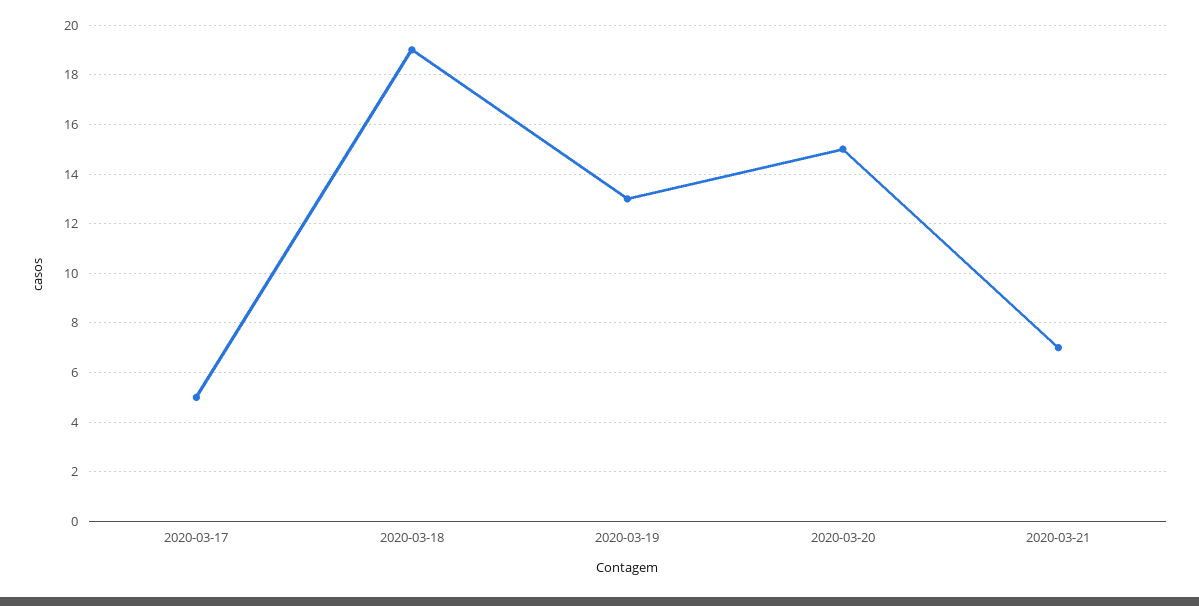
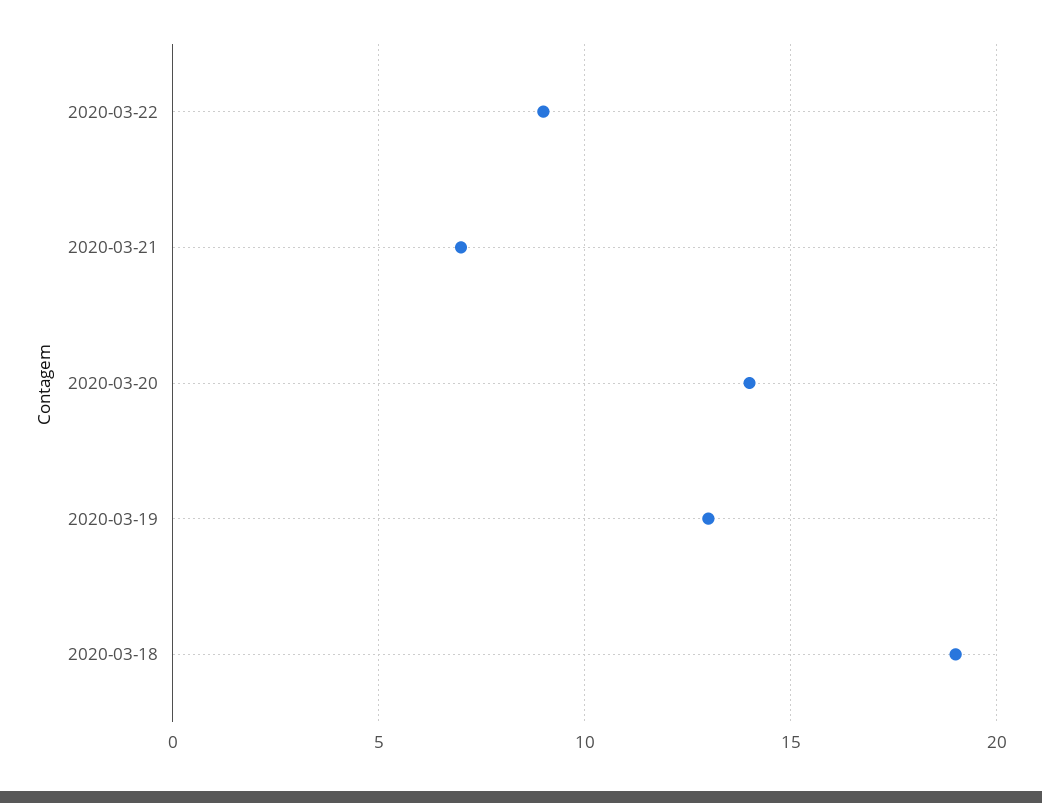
2020-03-17: 5 -> none
2020-03-20: 15 -> 14
2020-03-22: none -> 9

